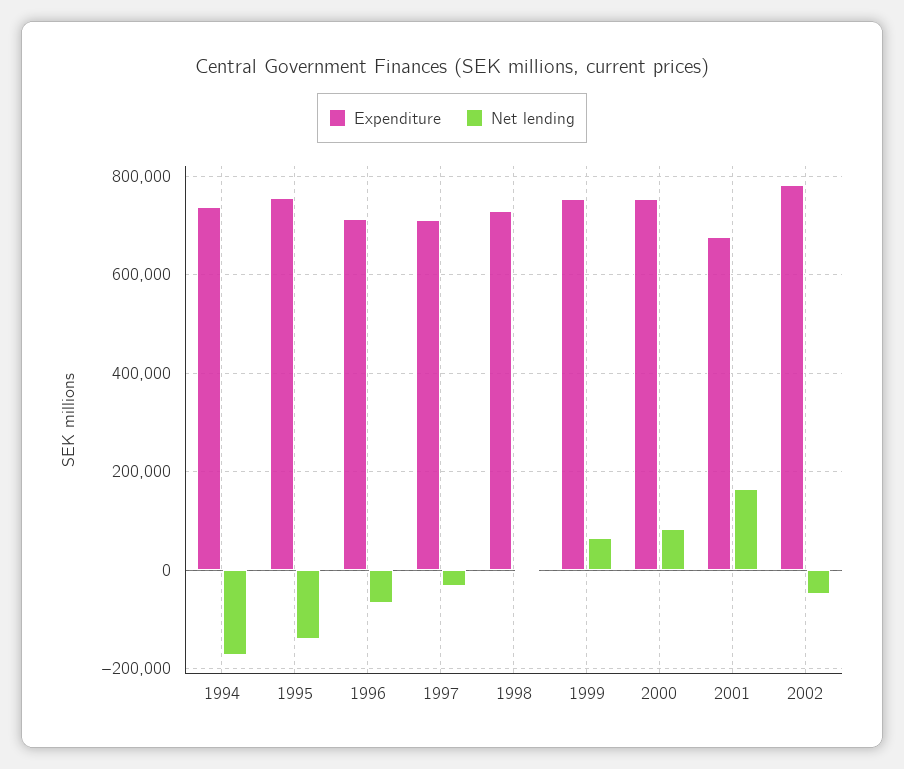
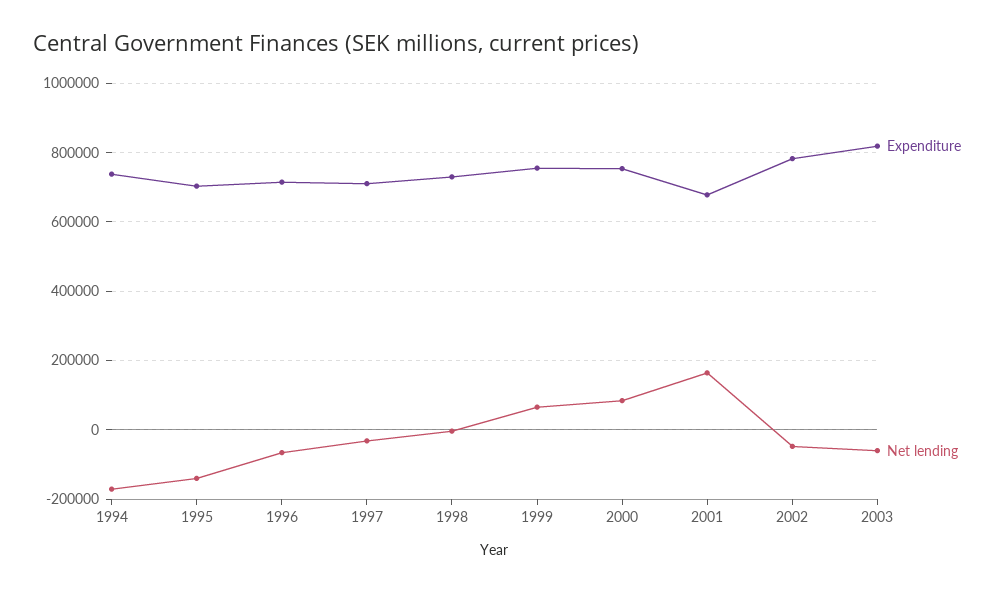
Expenditure, 1995: 760000 -> 700000
Expenditure, 2003: none -> 820000
Net lending, 2003: none -> -60000

